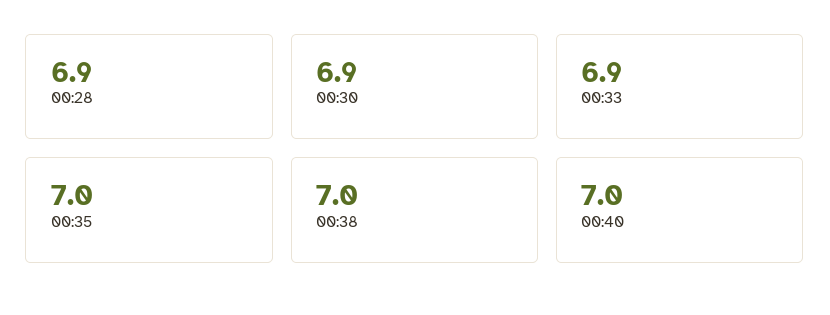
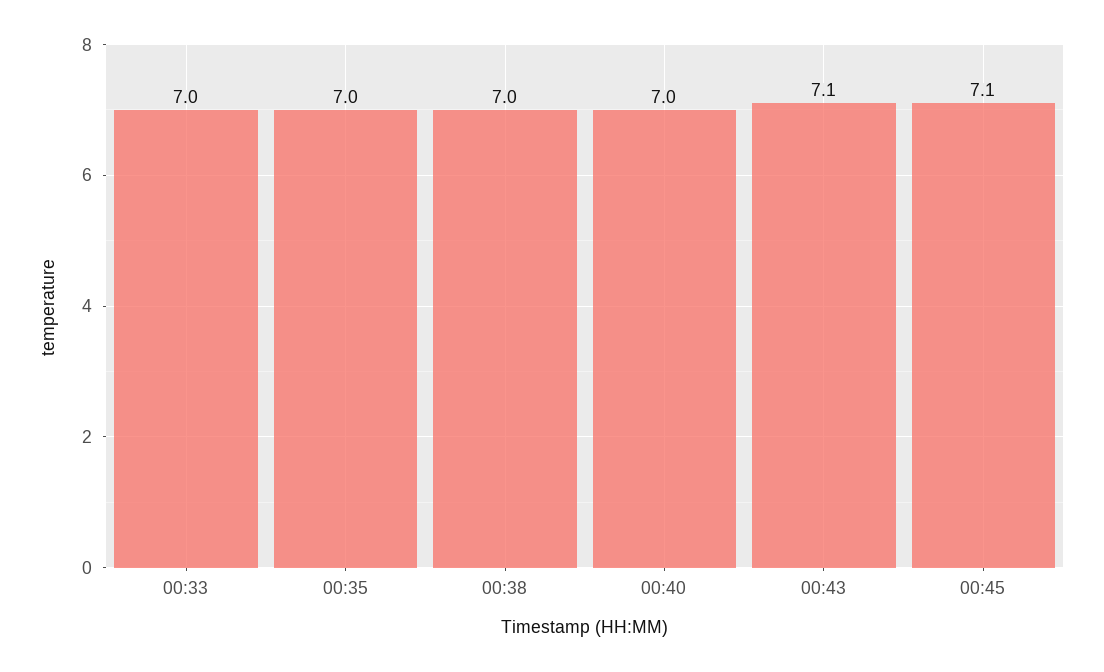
00:28: 6.9 -> none
00:30: 6.9 -> none
00:33: 6.9 -> 7
00:43: none -> 7.1
00:45: none -> 7.1

